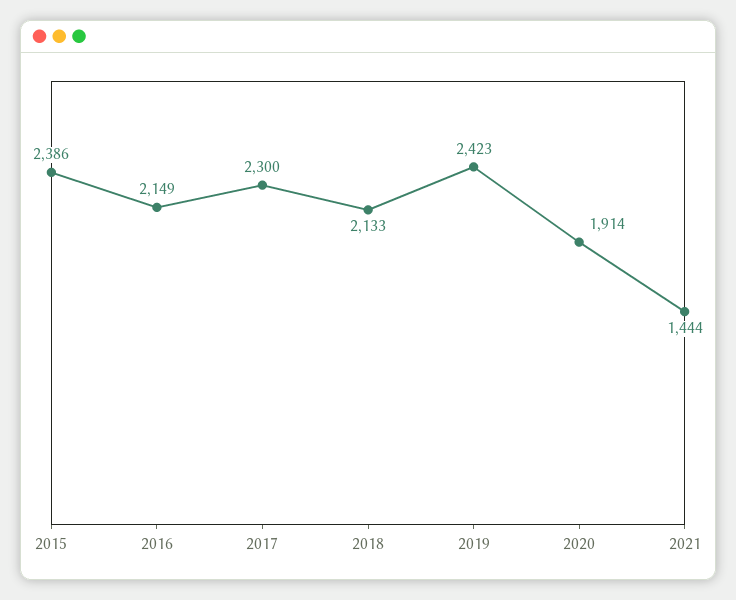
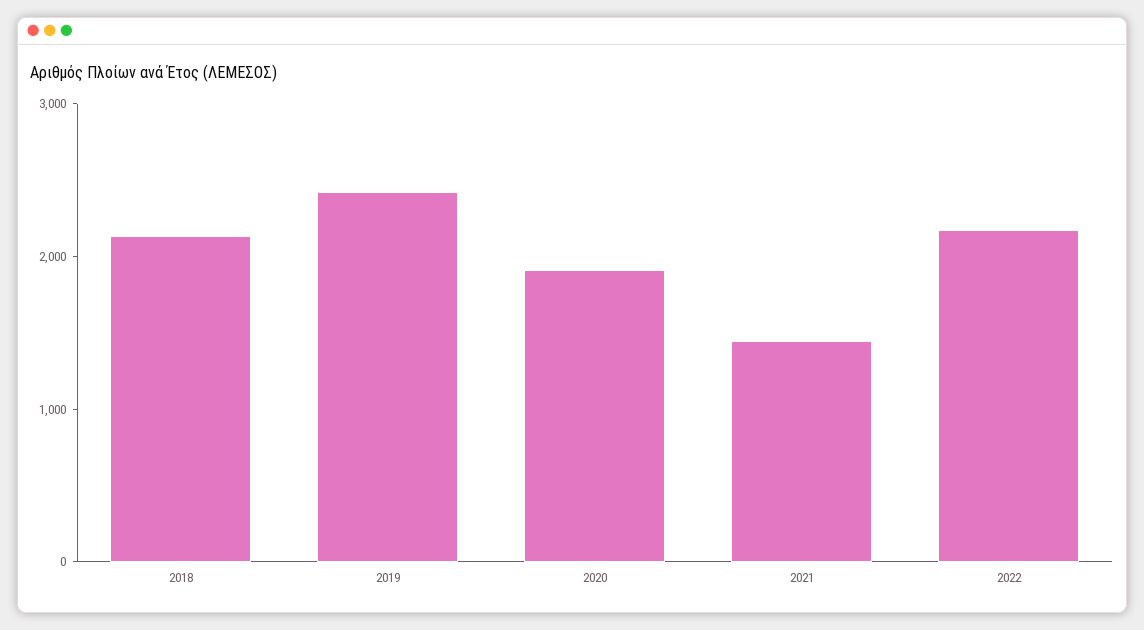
2015: 2386 -> none
2016: 2149 -> none
2017: 2300 -> none
2022: none -> 2200

